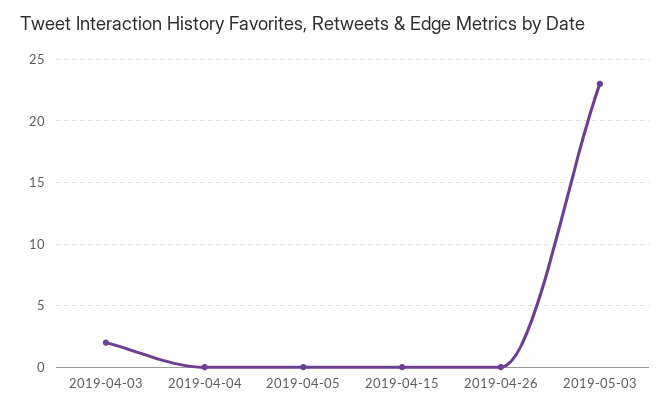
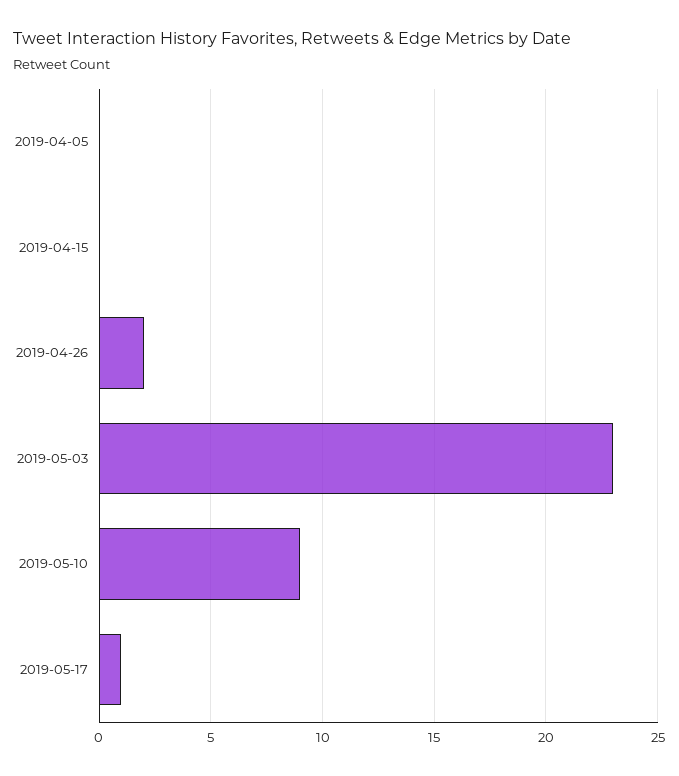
2019-04-03: 2 -> none
2019-04-04: 0 -> none
2019-04-26: 0 -> 2
2019-05-10: none -> 9
2019-05-17: none -> 1

